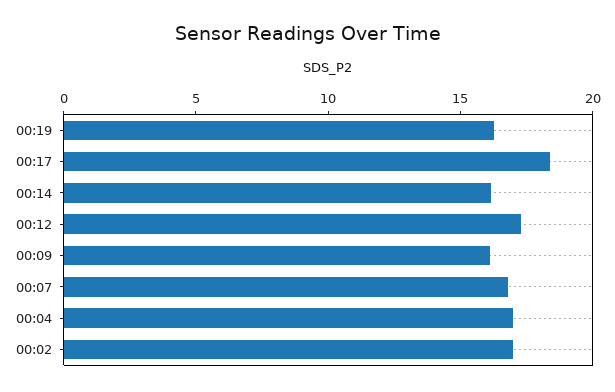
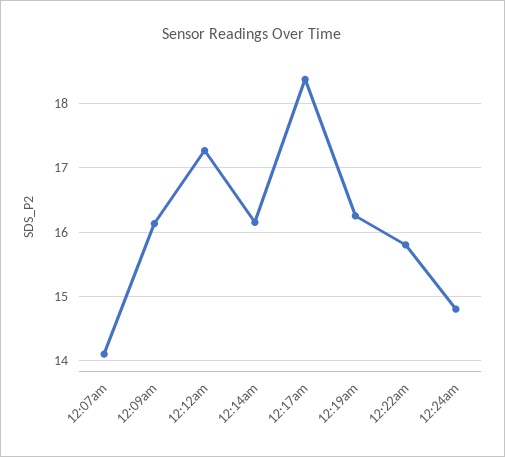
00:07: 17 -> 14.1
00:04: 17 -> none
00:02: 17 -> none
12:22am: none -> 15.8
12:24am: none -> 14.8

